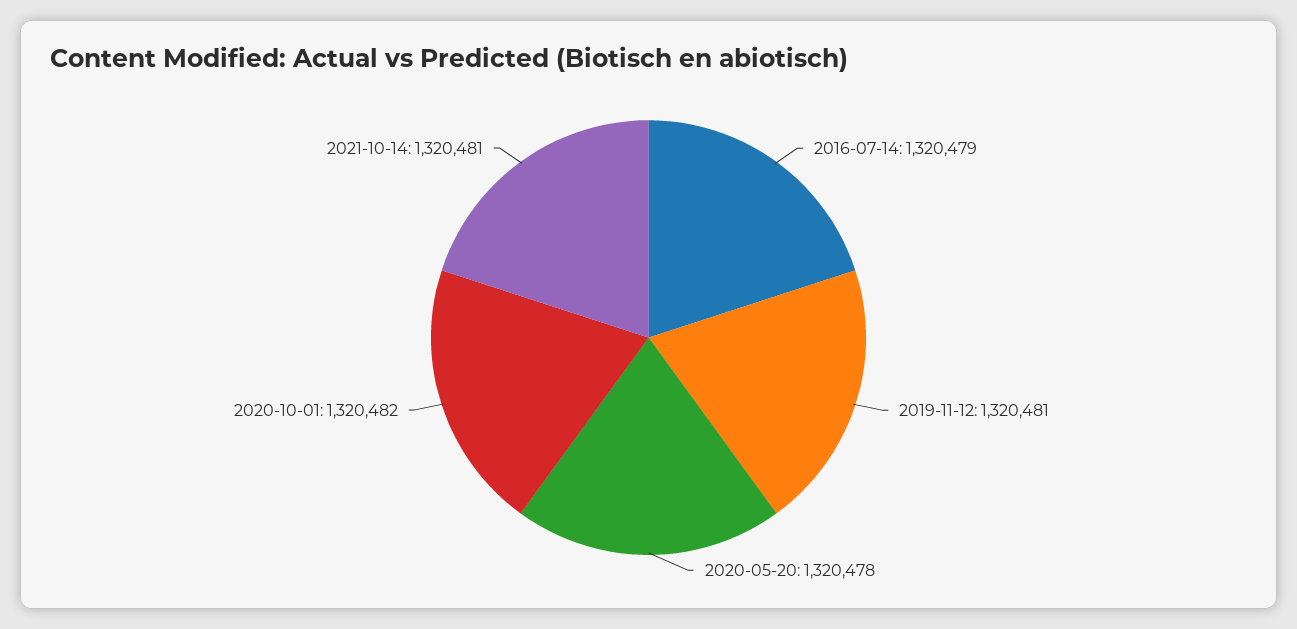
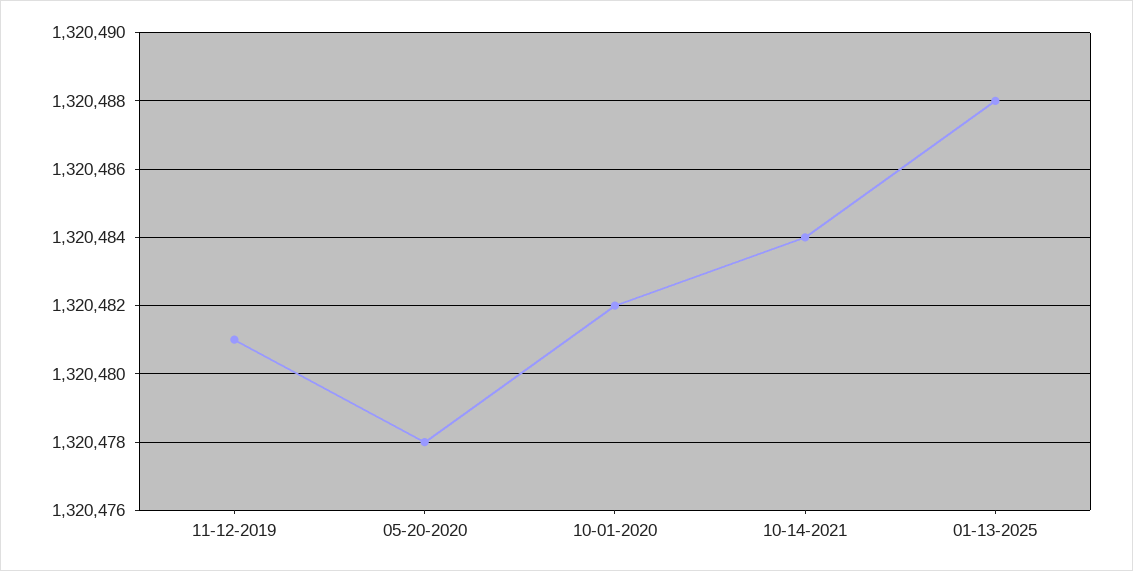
2016-07-14: 1320479 -> none
2021-10-14: 1320481 -> 1320484
01-13-2025: none -> 1320488

